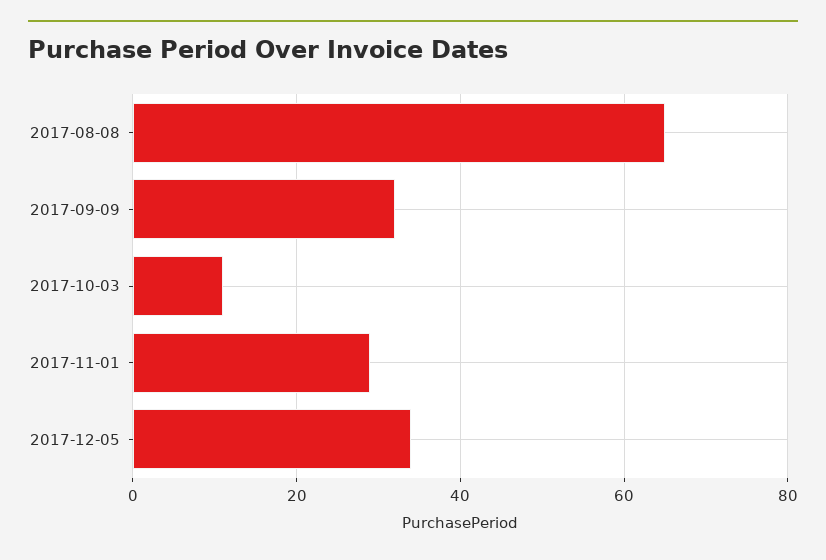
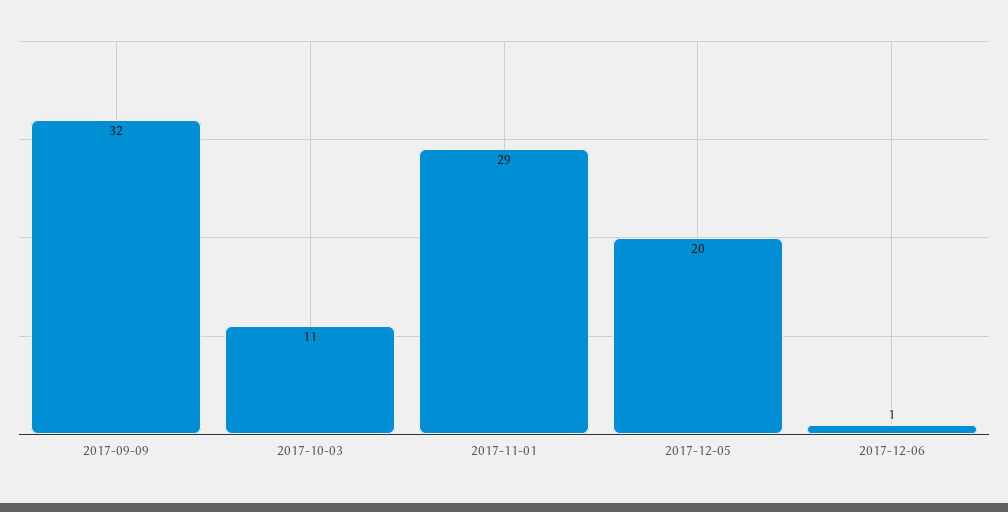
2017-08-08: 65 -> none
2017-12-05: 35 -> 20
2017-12-06: none -> 1

